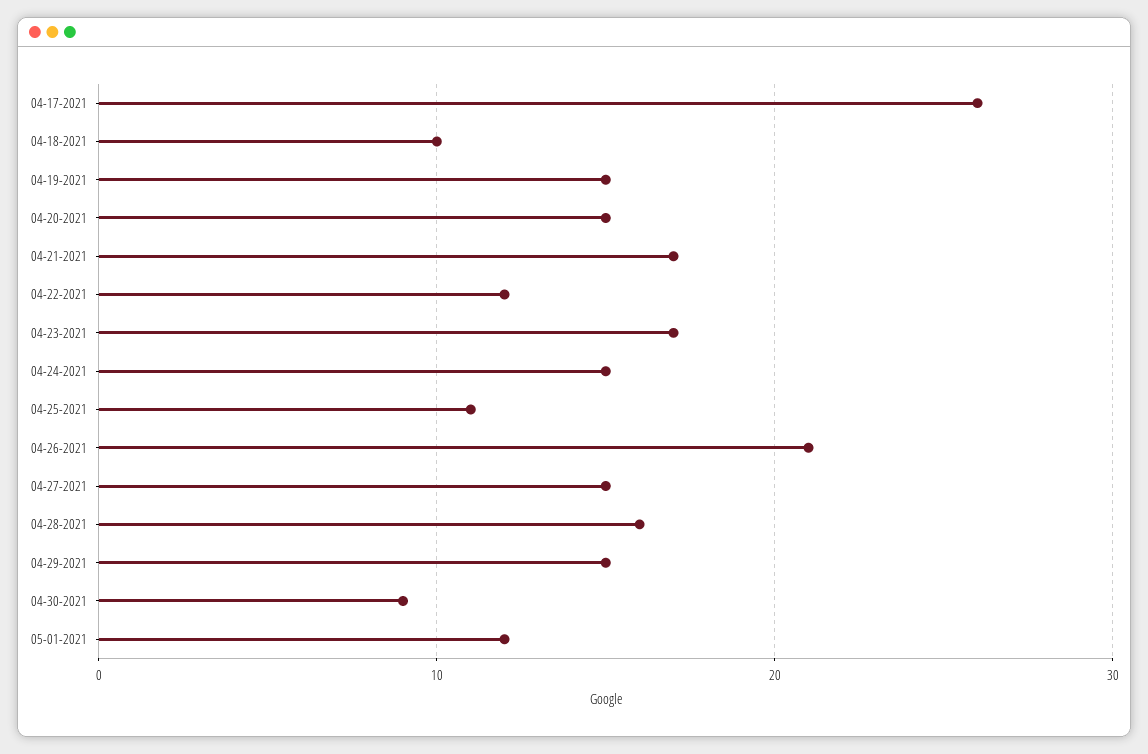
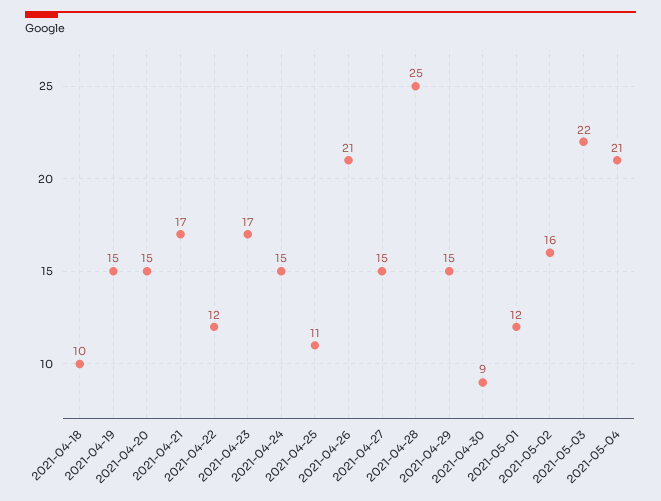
04-17-2021: 26 -> none
04-28-2021: 16 -> 25
2021-05-02: none -> 16
2021-05-03: none -> 22
2021-05-04: none -> 21

